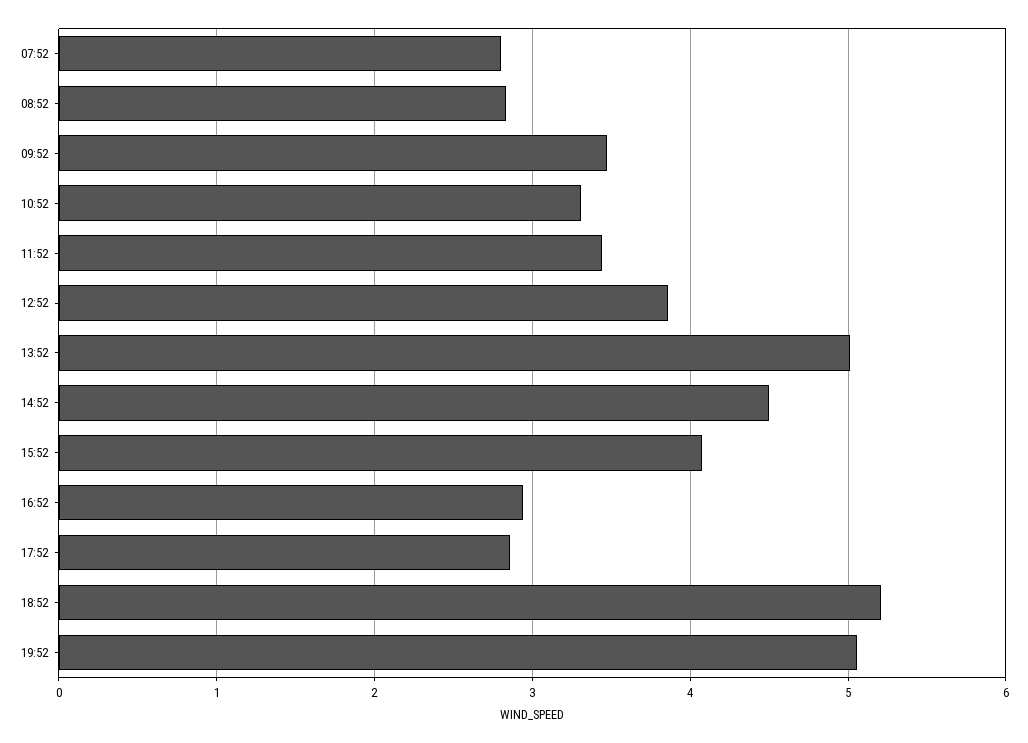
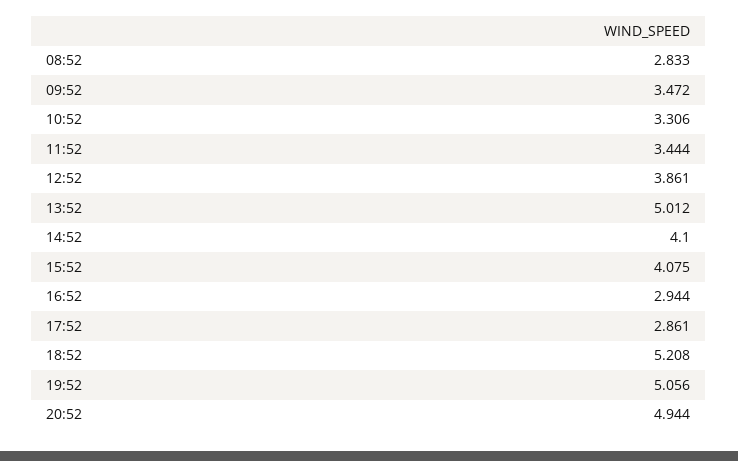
07:52: 2.8 -> none
14:52: 4.5 -> 4.1
20:52: none -> 4.944

